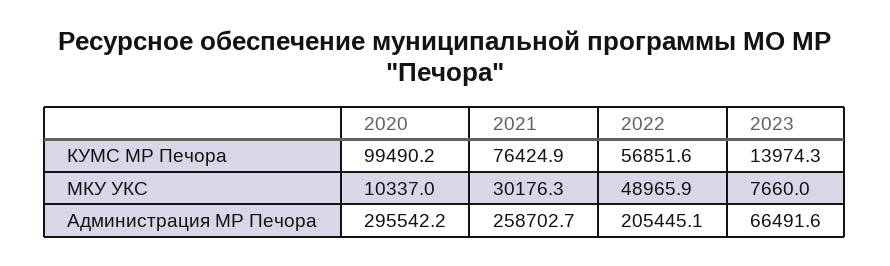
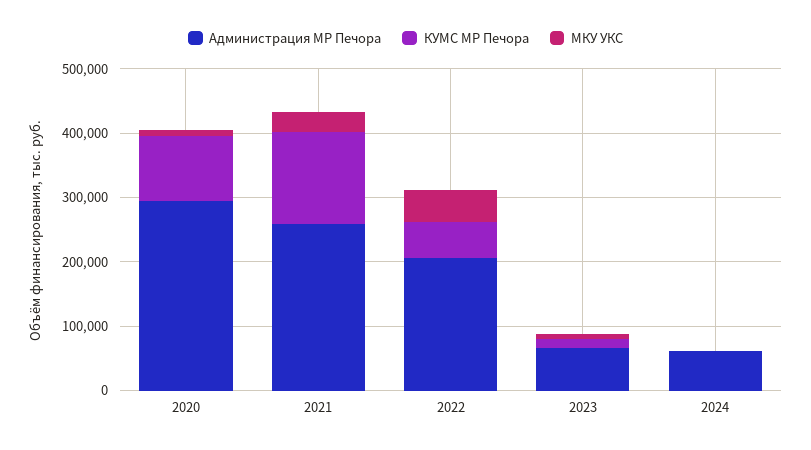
КУМС МР Печора, 2021: 76424.9 -> 140000
Администрация МР Печора, 2024: none -> 60000
КУМС МР Печора, 2024: none -> 0
МКУ УКС, 2024: none -> 0

